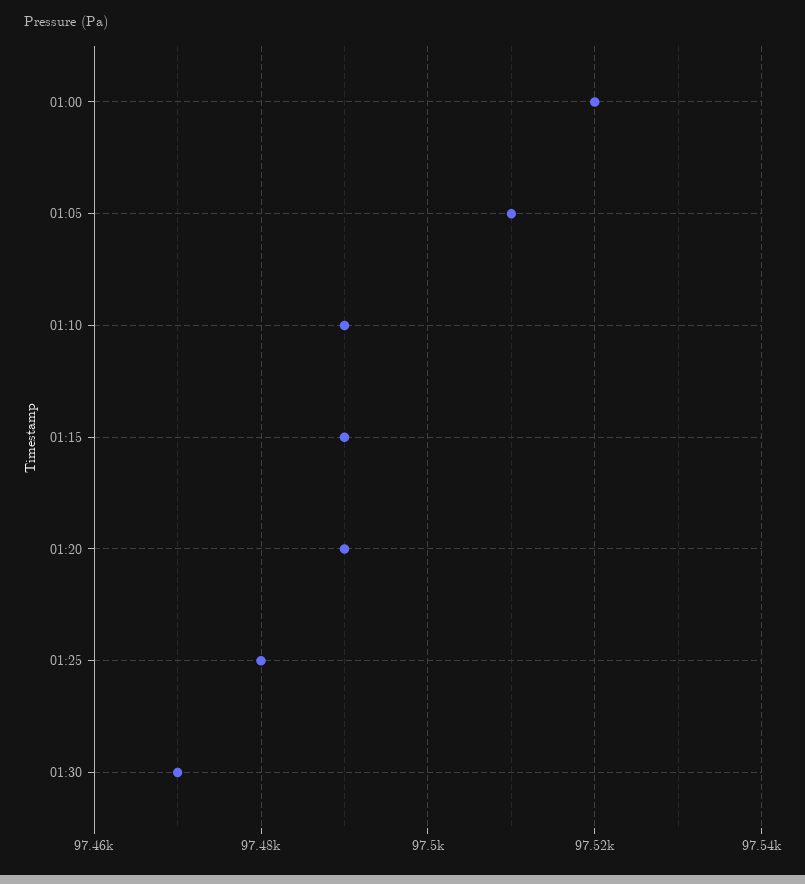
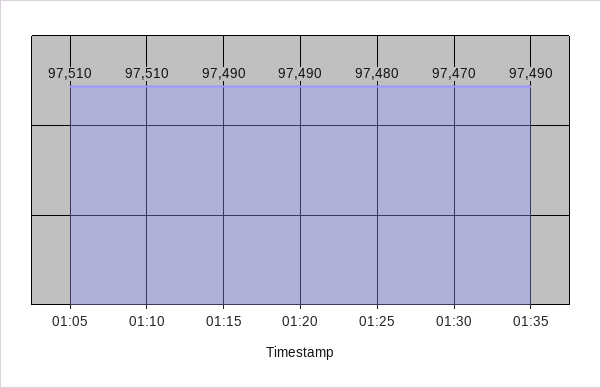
01:00: 97520 -> none
01:10: 97490 -> 97510
01:35: none -> 97490

